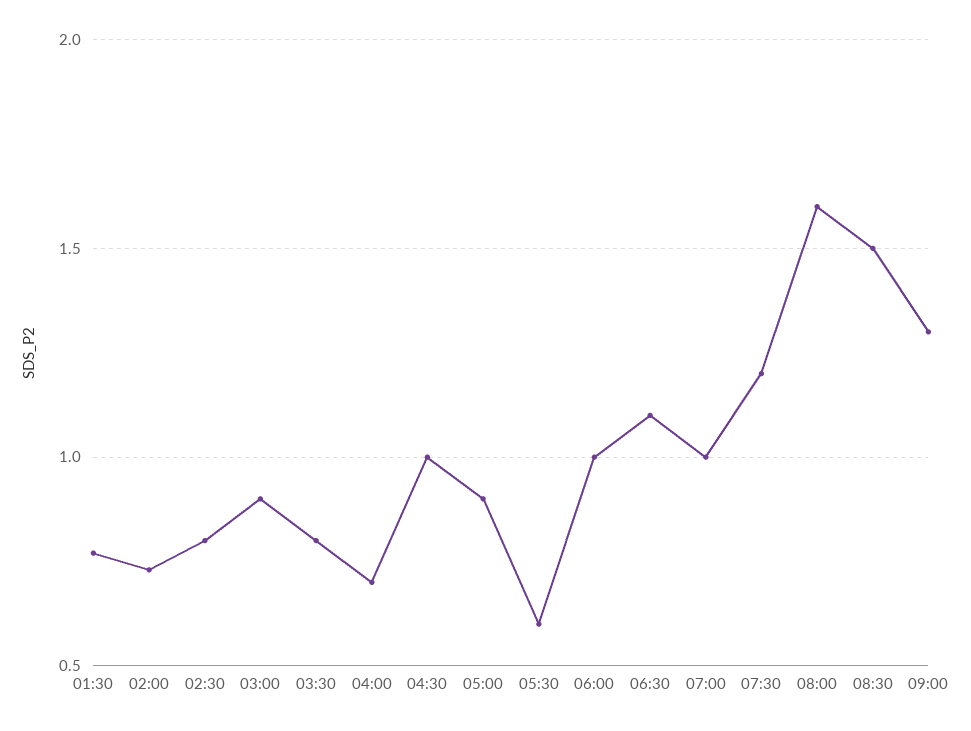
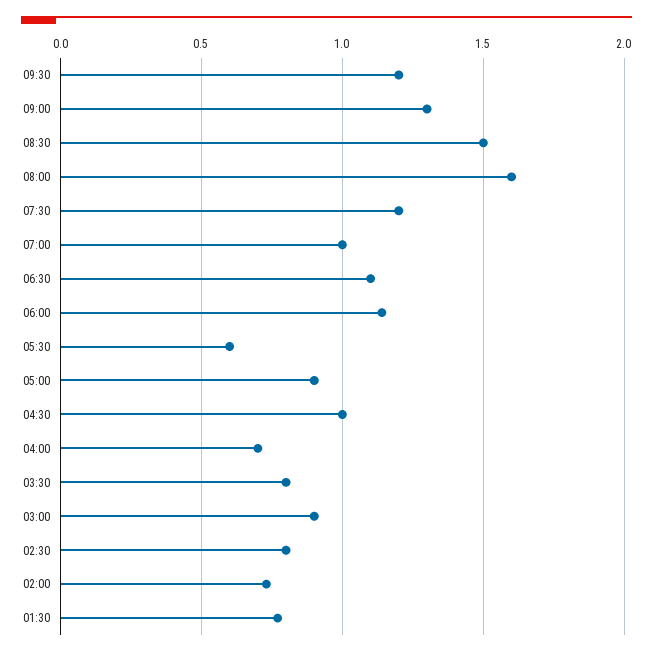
06:00: 1 -> 1.15
09:30: none -> 1.2

